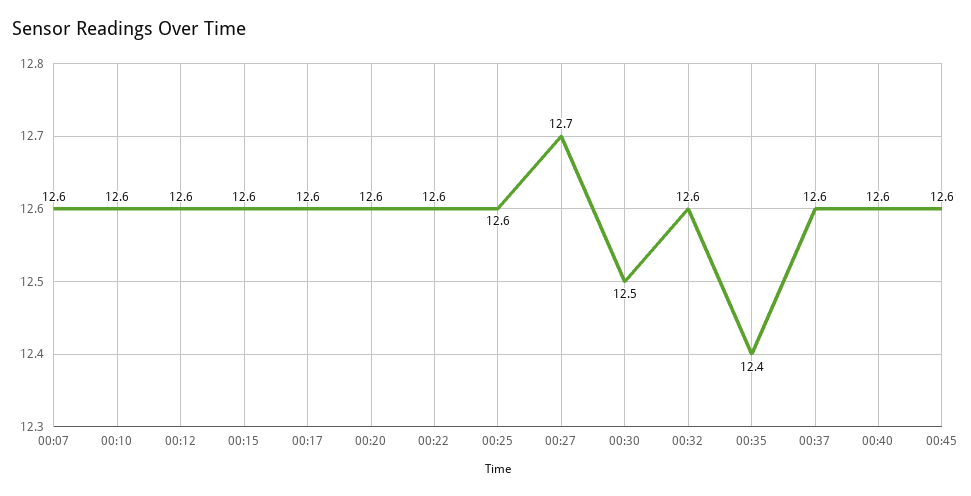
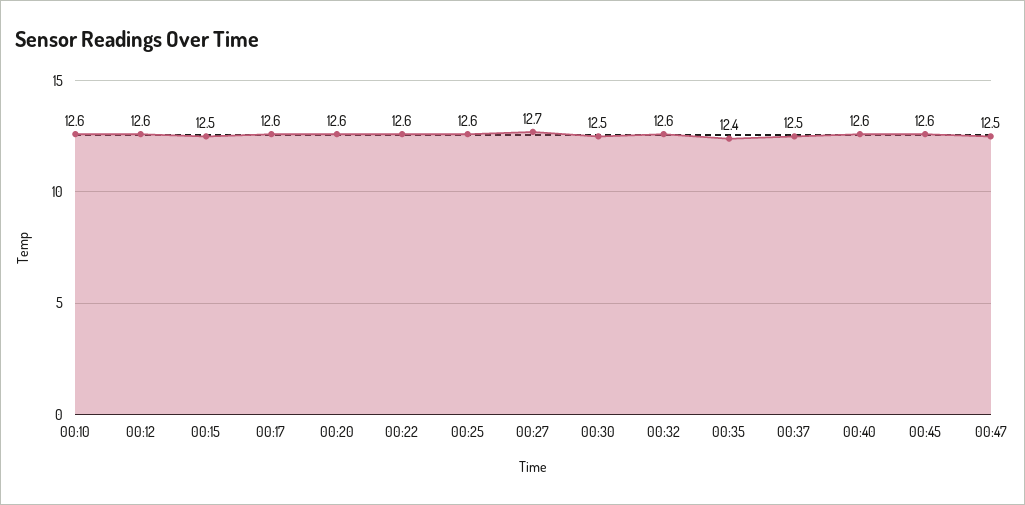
00:07: 12.6 -> none
00:15: 12.6 -> 12.5
00:37: 12.6 -> 12.5
00:47: none -> 12.5

